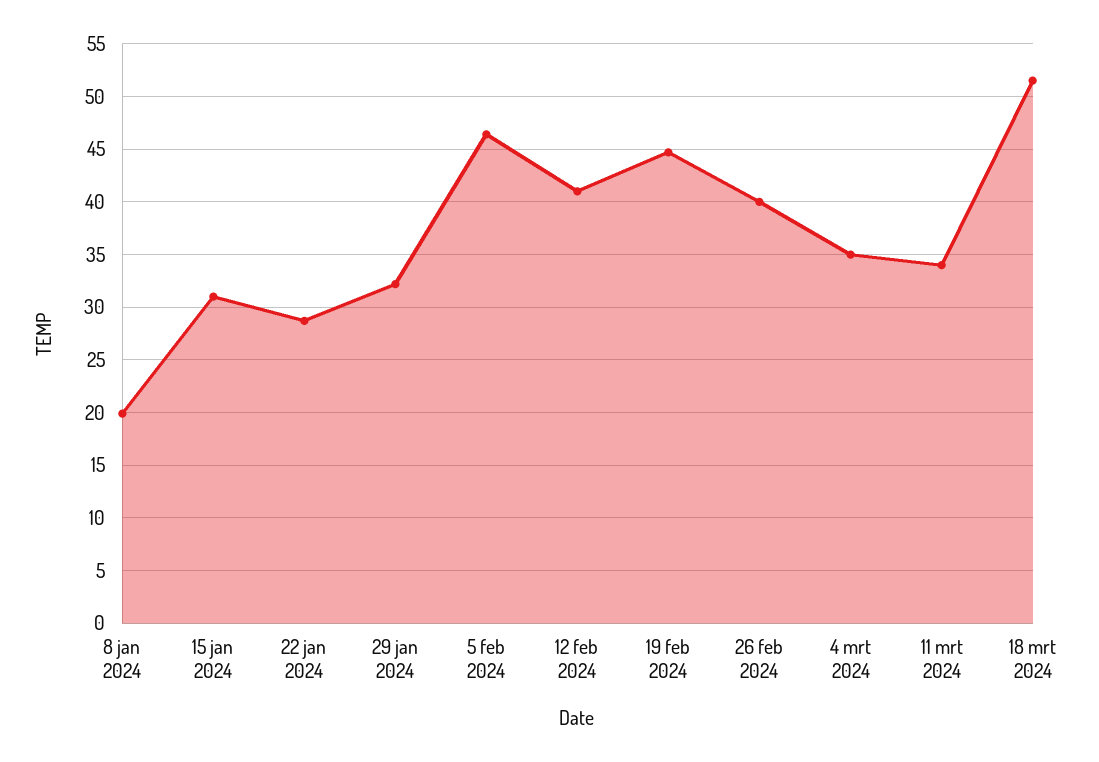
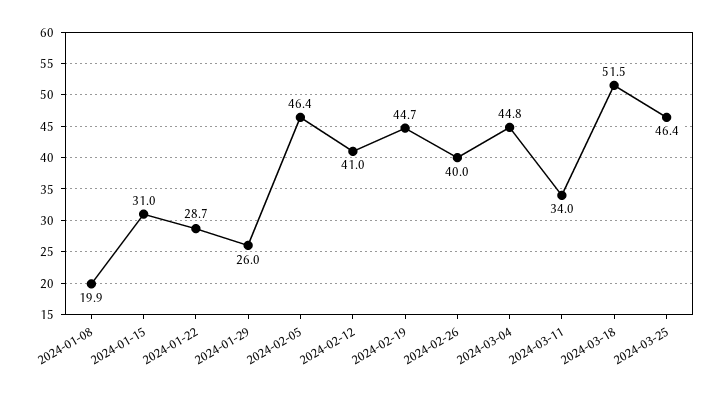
29 jan 2024: 32 -> 26
4 mrt 2024: 35 -> 44.8
2024-03-25: none -> 46.4

